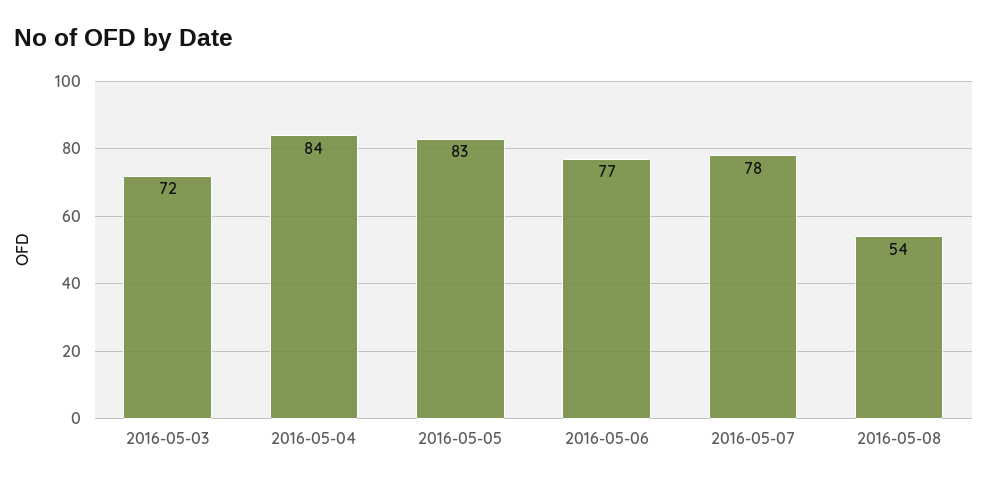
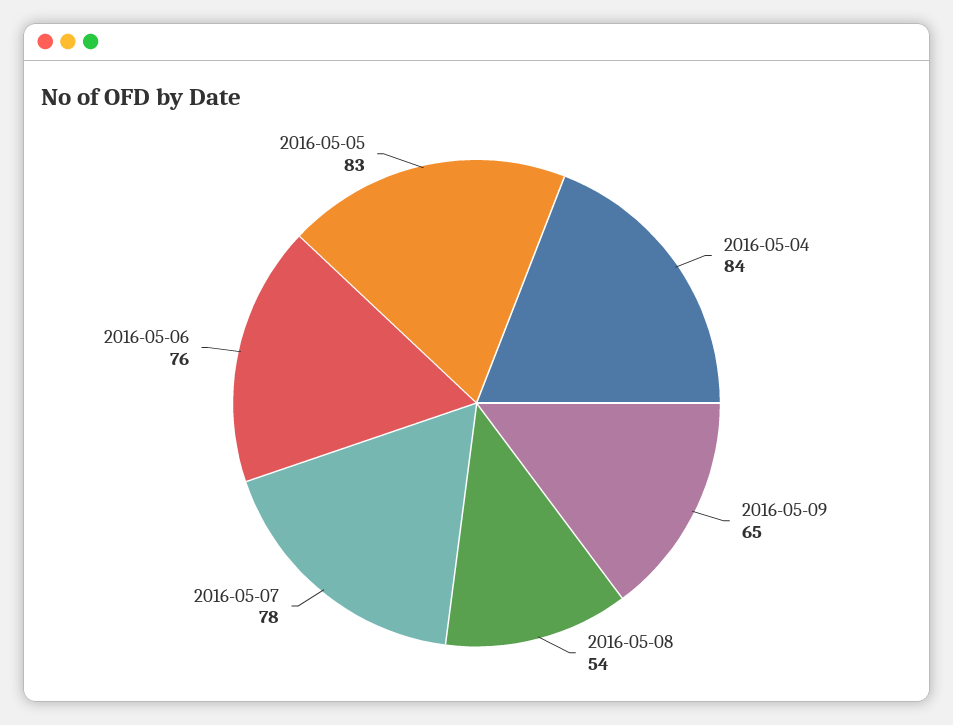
2016-05-03: 72 -> none
2016-05-06: 77 -> 76
2016-05-09: none -> 65

